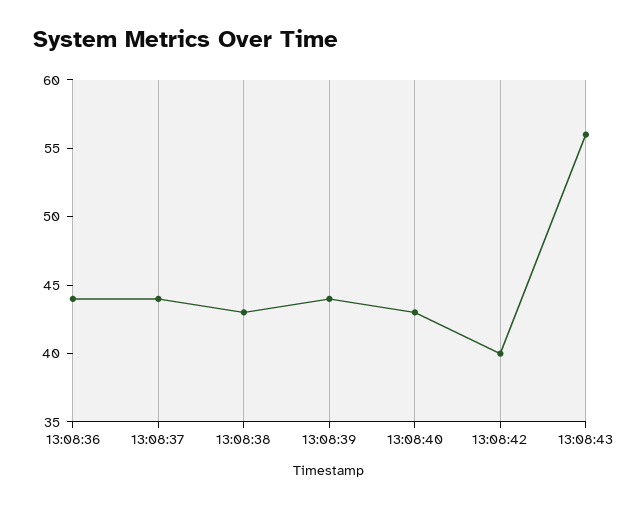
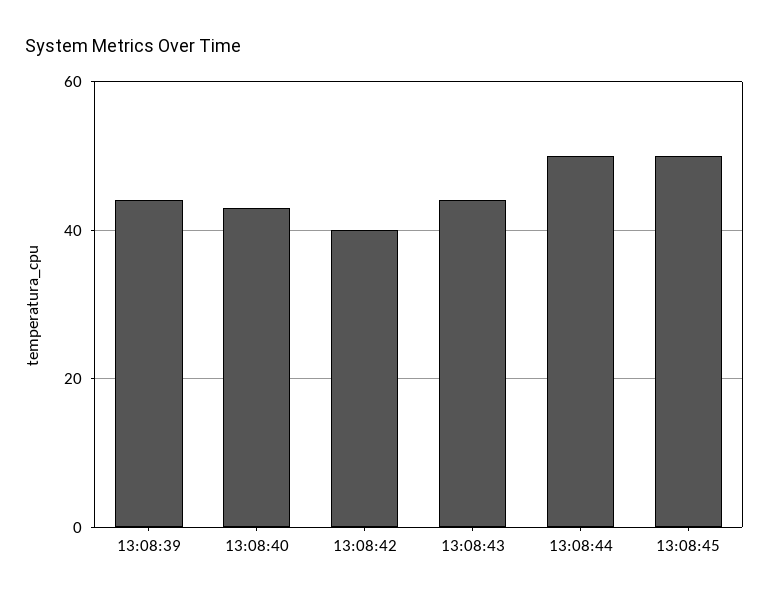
13:08:36: 44 -> none
13:08:37: 44 -> none
13:08:38: 43 -> none
13:08:43: 56 -> 45
13:08:44: none -> 50
13:08:45: none -> 50

